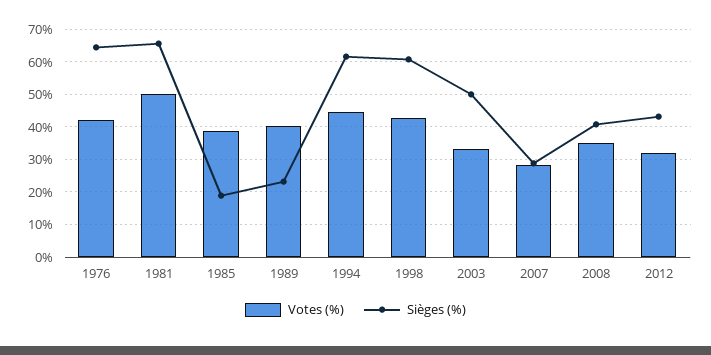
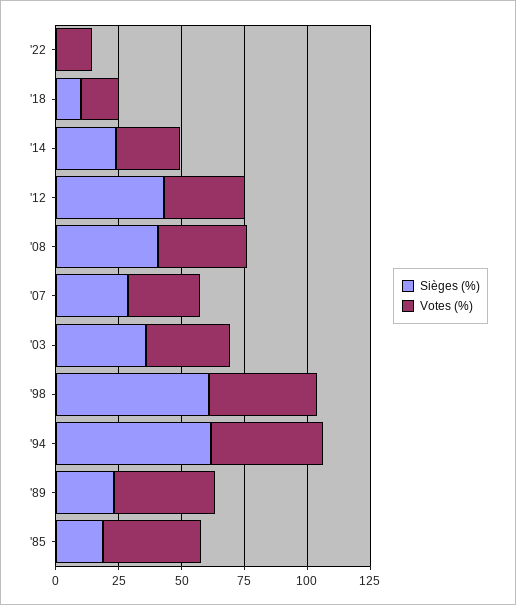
Votes (%), 1976: 42 -> none
Sièges (%), 1976: 64 -> none
Votes (%), 1981: 50 -> none
Sièges (%), 1981: 66 -> none
Sièges (%), 2003: 50 -> 35
Sièges (%), '22: none -> 0
Votes (%), '22: none -> 15
Sièges (%), '18: none -> 10
Votes (%), '18: none -> 15
Sièges (%), '14: none -> 25
Votes (%), '14: none -> 25

